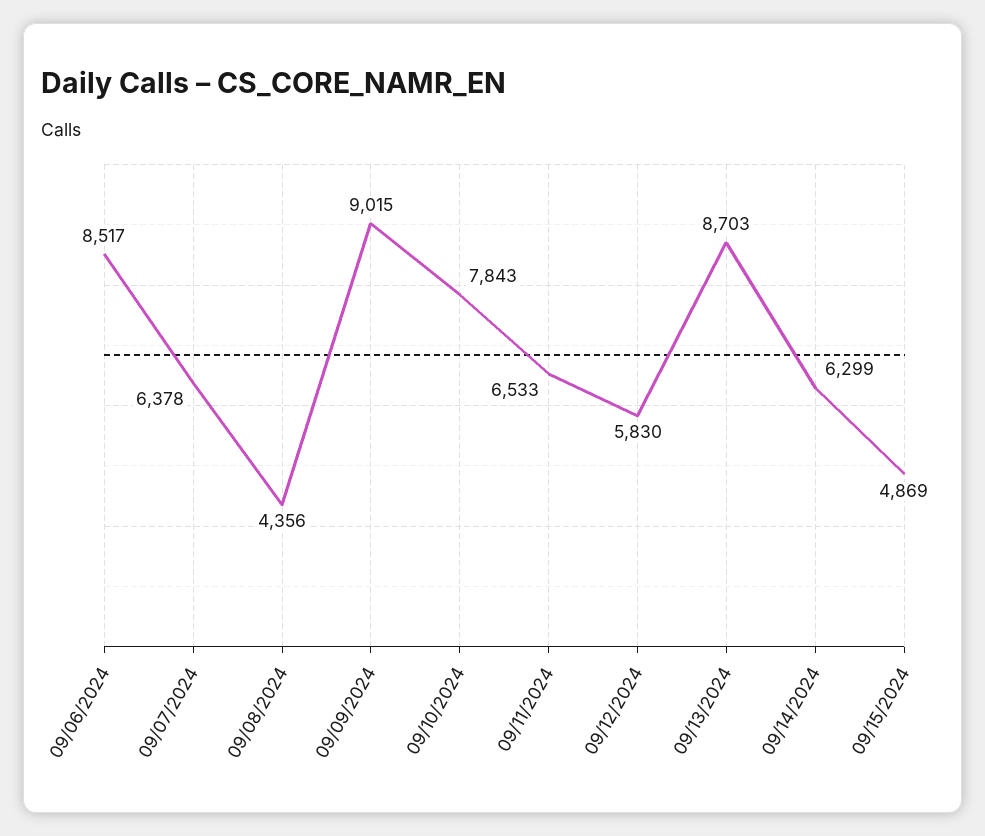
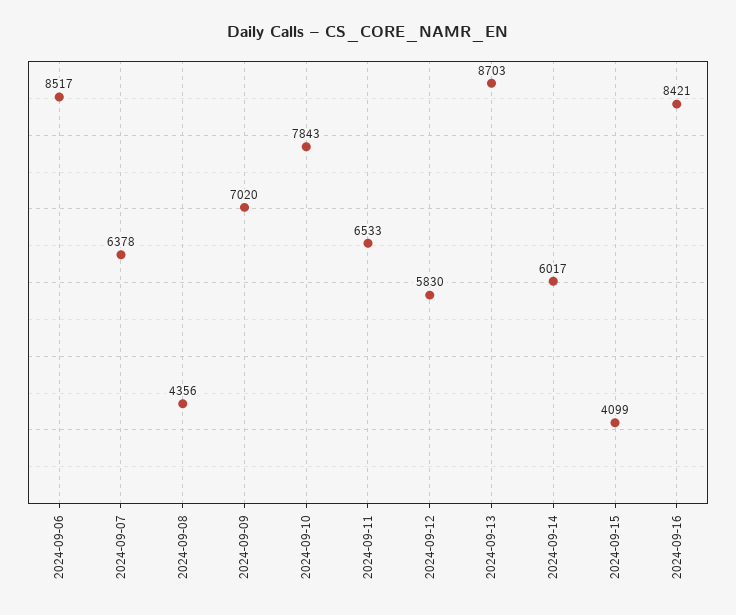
09/09/2024: 9015 -> 7020
09/14/2024: 6299 -> 6017
09/15/2024: 4869 -> 4099
2024-09-16: none -> 8421

